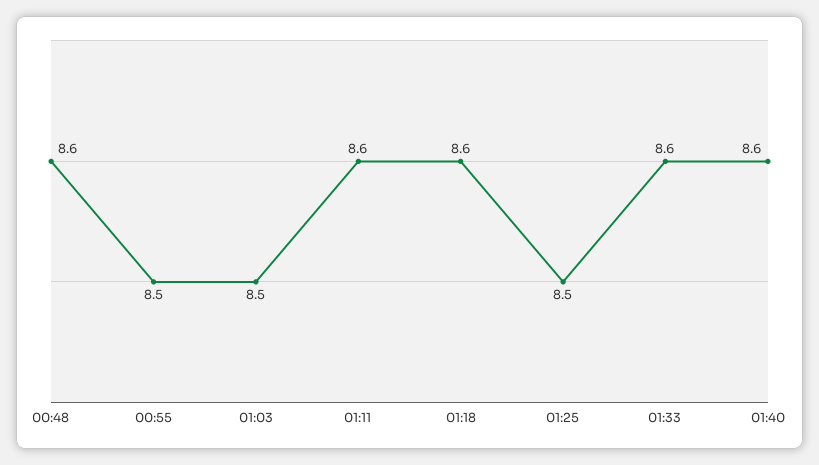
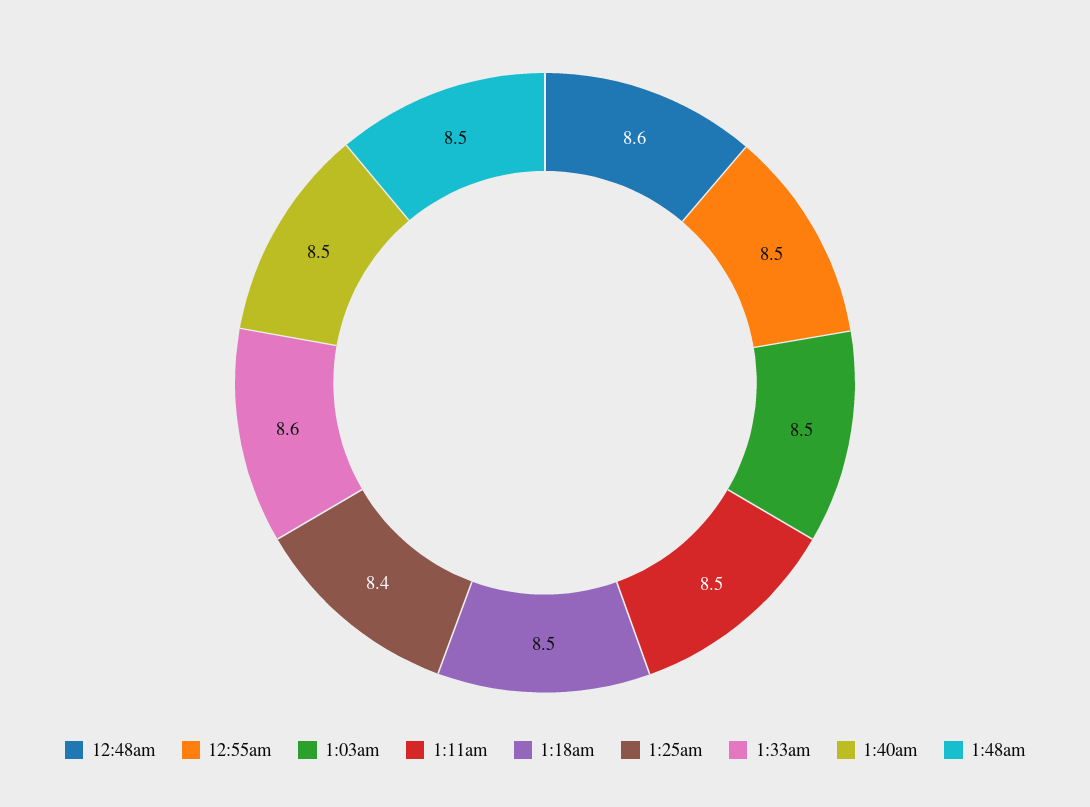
01:11: 8.6 -> 8.5
01:18: 8.6 -> 8.5
01:25: 8.5 -> 8.4
01:40: 8.6 -> 8.5
1:48am: none -> 8.5

